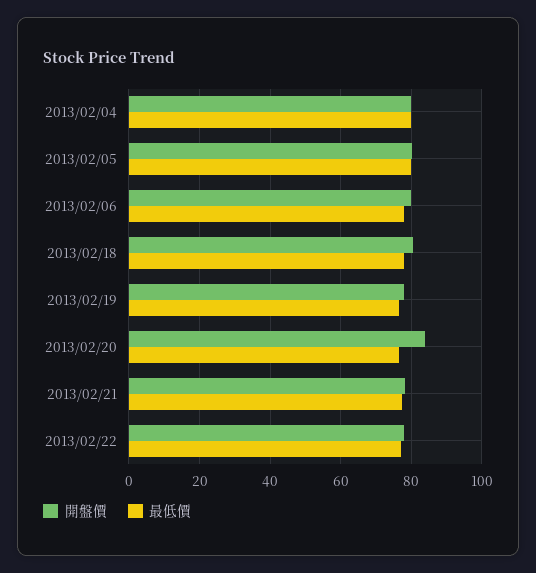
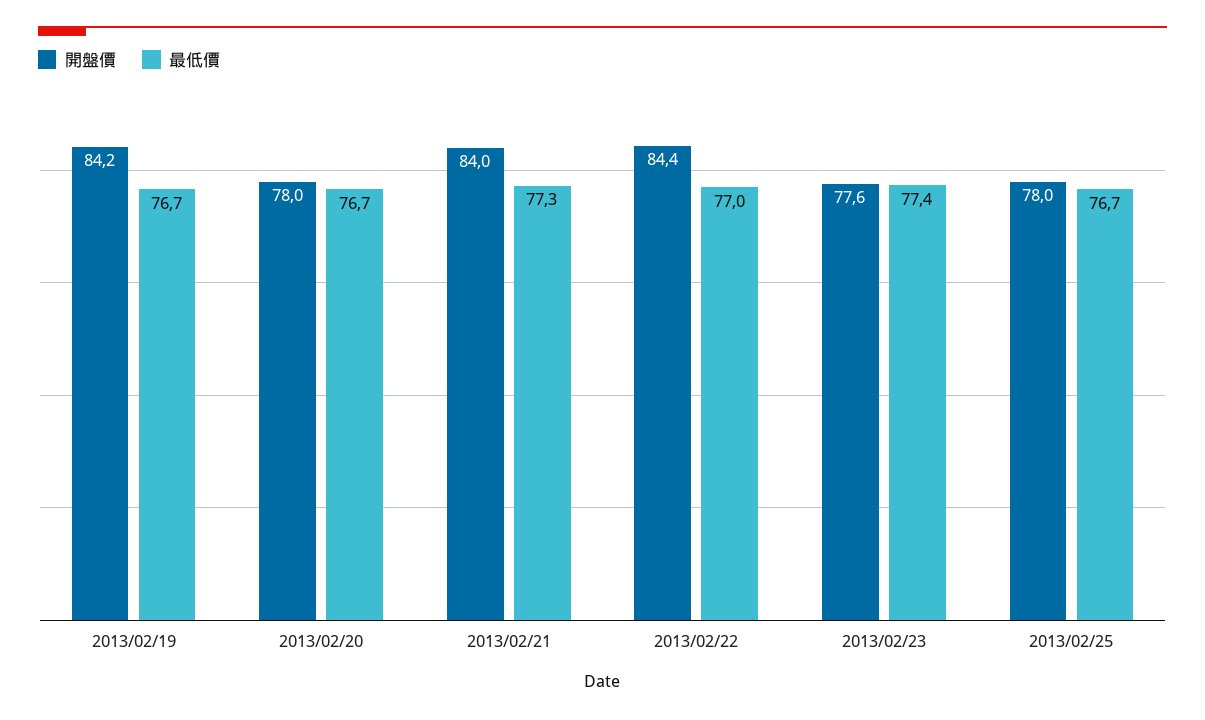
開盤價, 2013/02/04: 80 -> none
最低價, 2013/02/04: 80 -> none
開盤價, 2013/02/05: 80 -> none
最低價, 2013/02/05: 80 -> none
開盤價, 2013/02/06: 80 -> none
最低價, 2013/02/06: 78 -> none
開盤價, 2013/02/18: 80 -> none
最低價, 2013/02/18: 78 -> none
開盤價, 2013/02/19: 78 -> 84.2
開盤價, 2013/02/20: 84 -> 78
開盤價, 2013/02/21: 78 -> 84
開盤價, 2013/02/22: 78 -> 84.4
開盤價, 2013/02/23: none -> 77.6
最低價, 2013/02/23: none -> 77.4
開盤價, 2013/02/25: none -> 78
最低價, 2013/02/25: none -> 76.7

